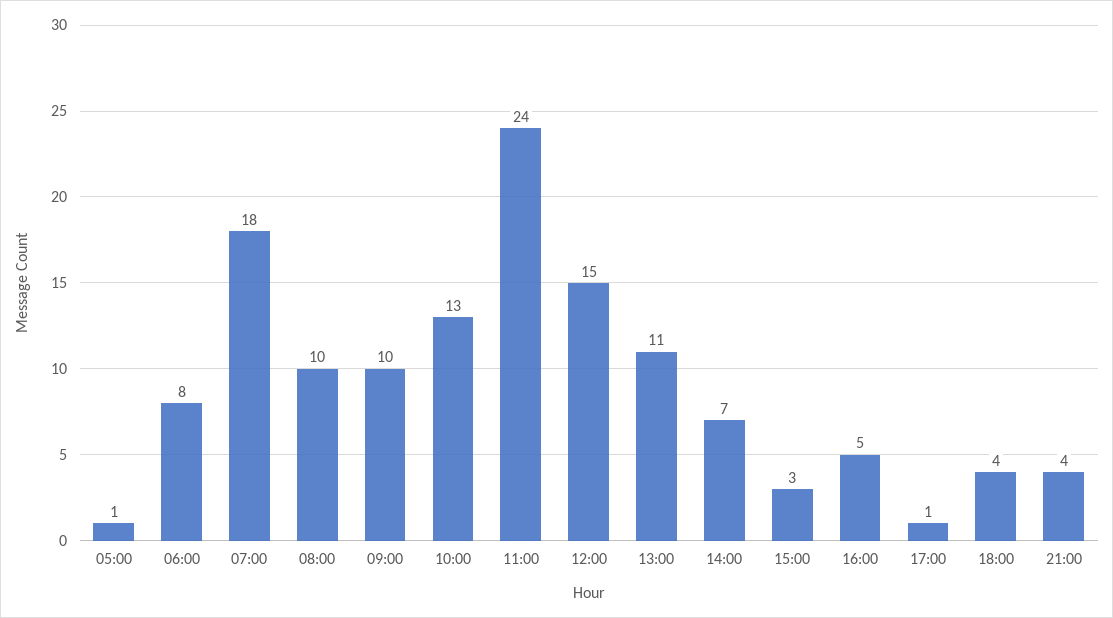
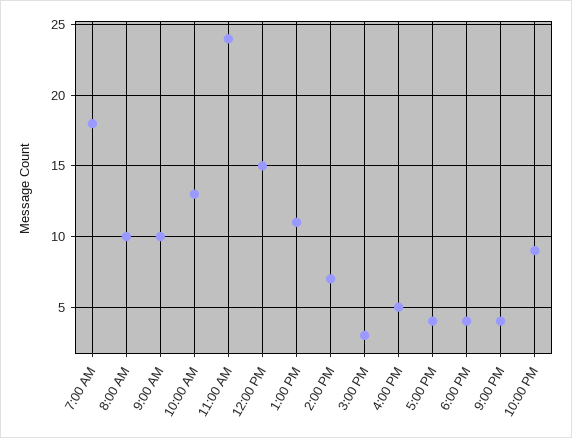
05:00: 1 -> none
06:00: 8 -> none
17:00: 1 -> 4
10:00 PM: none -> 9

